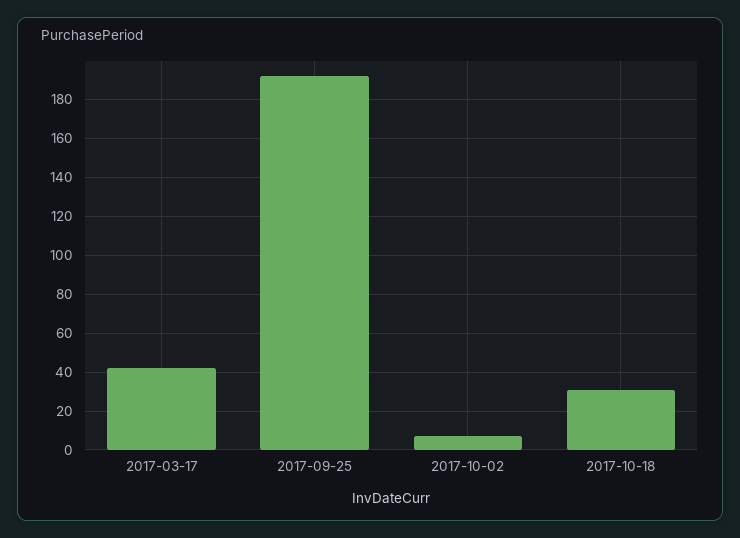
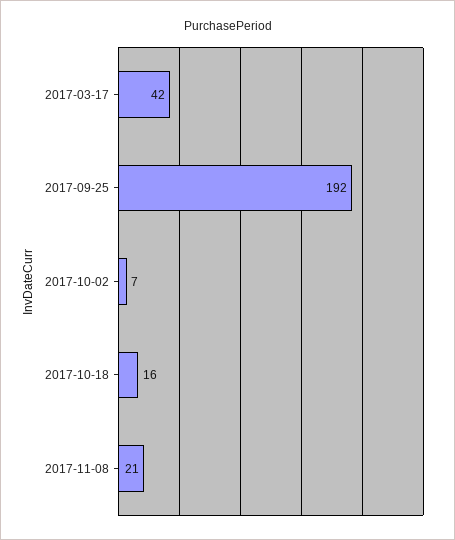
2017-10-18: 30 -> 16
2017-11-08: none -> 21

